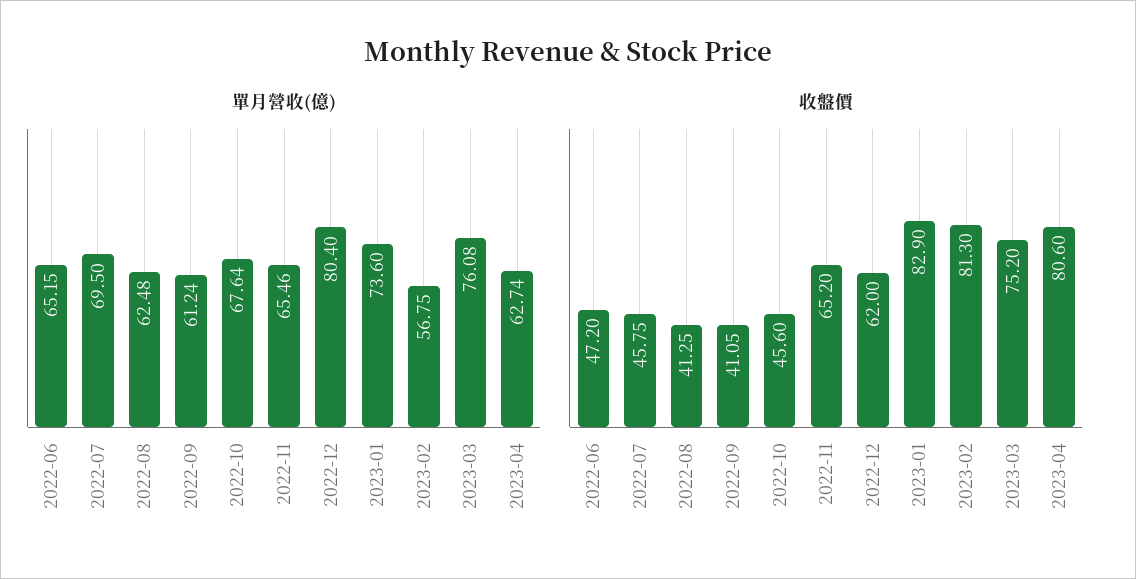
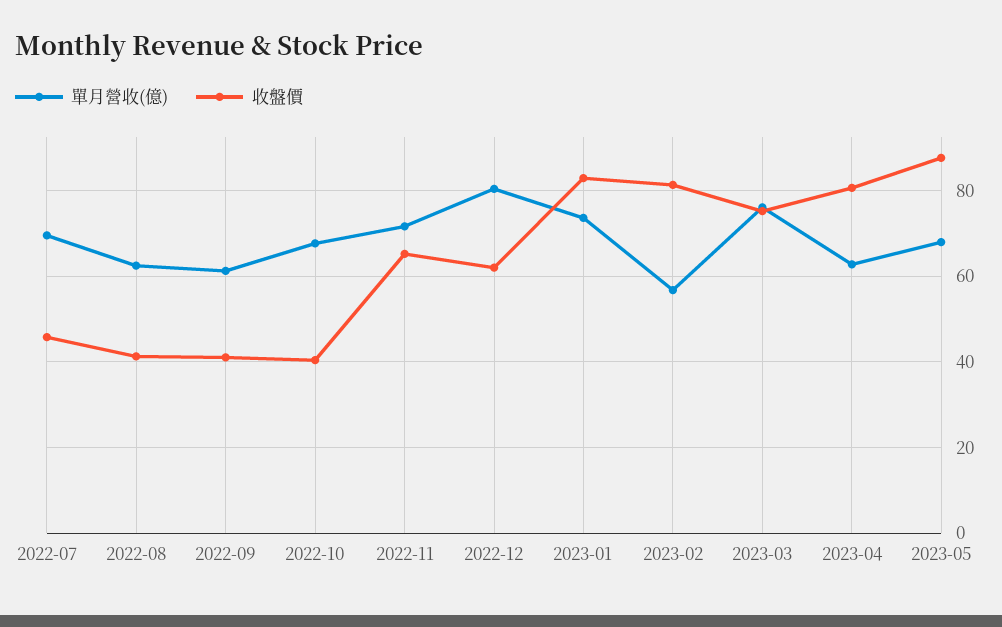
單月營收(億), 2022-06: 65.15 -> none
單月營收(億), 2022-11: 65.46 -> 72
收盤價, 2022-06: 47.2 -> none
收盤價, 2022-10: 45.6 -> 40
單月營收(億), 2023-05: none -> 68
收盤價, 2023-05: none -> 88

